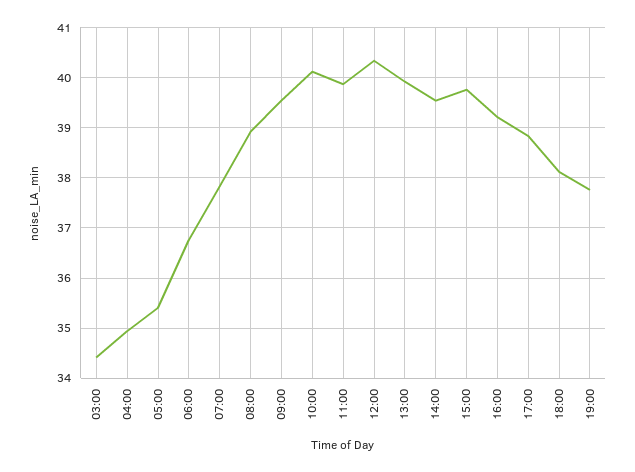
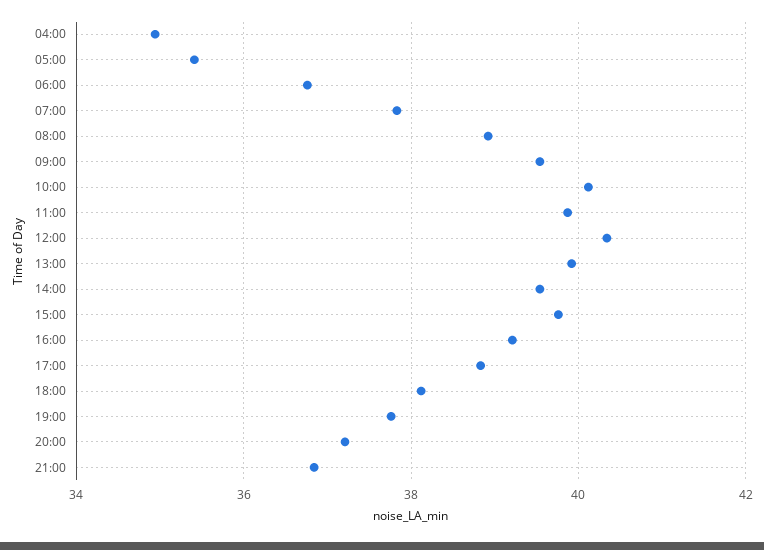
03:00: 34.4 -> none
20:00: none -> 37.2
21:00: none -> 36.8

